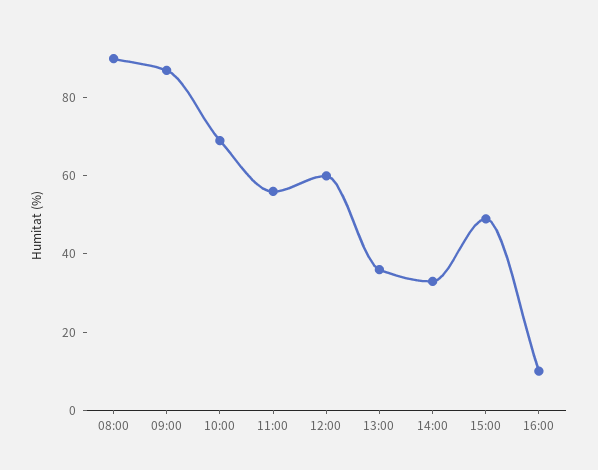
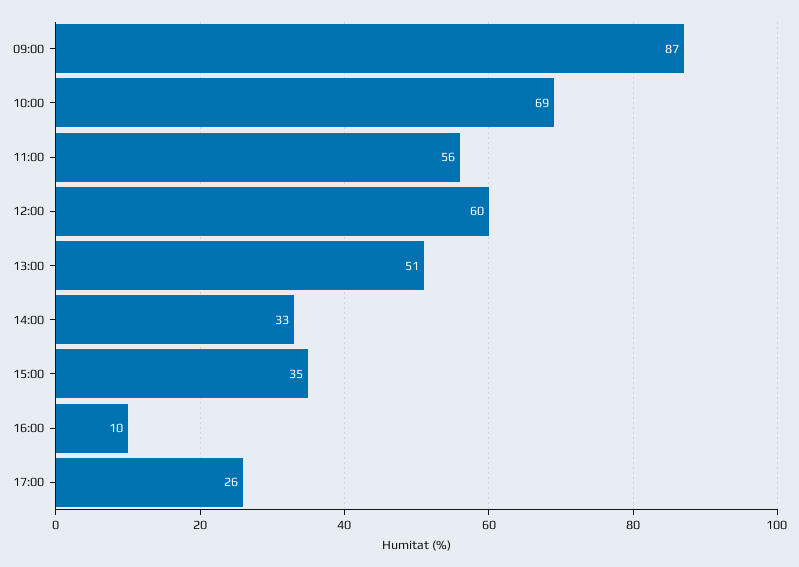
08:00: 90 -> none
13:00: 35 -> 51
15:00: 50 -> 35
17:00: none -> 26

